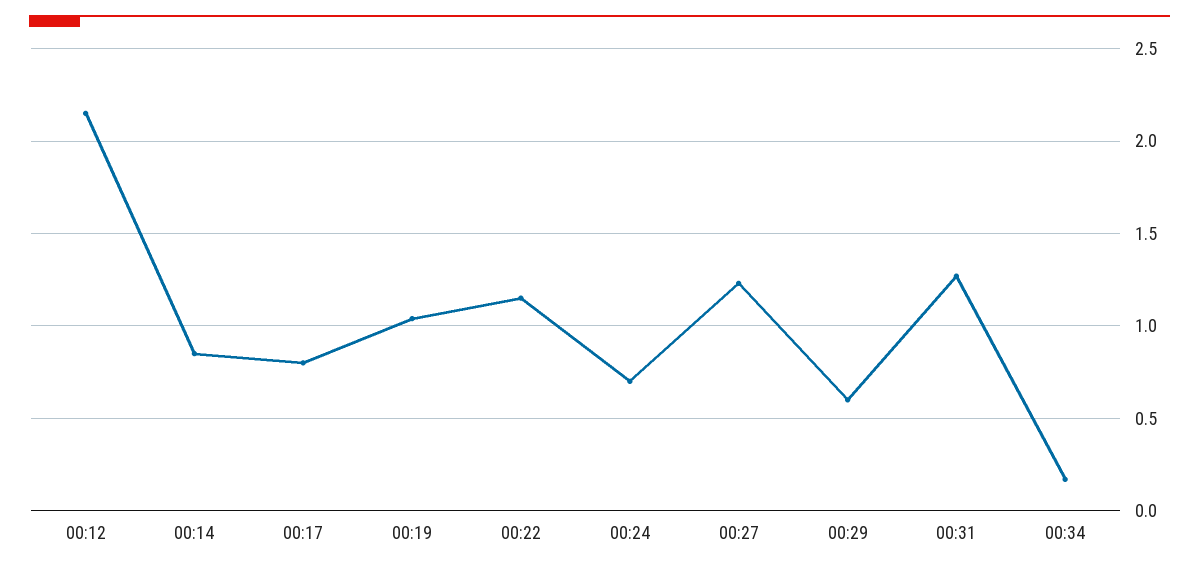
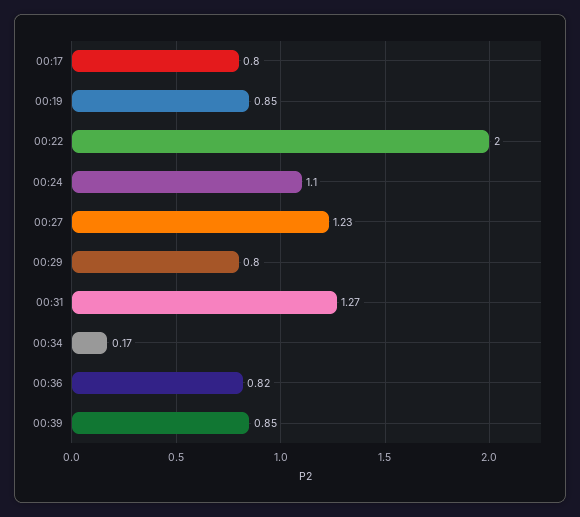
00:12: 2.15 -> none
00:14: 0.85 -> none
00:19: 1.05 -> 0.85
00:22: 1.15 -> 2
00:24: 0.7 -> 1.1
00:29: 0.6 -> 0.8
00:36: none -> 0.82
00:39: none -> 0.85

